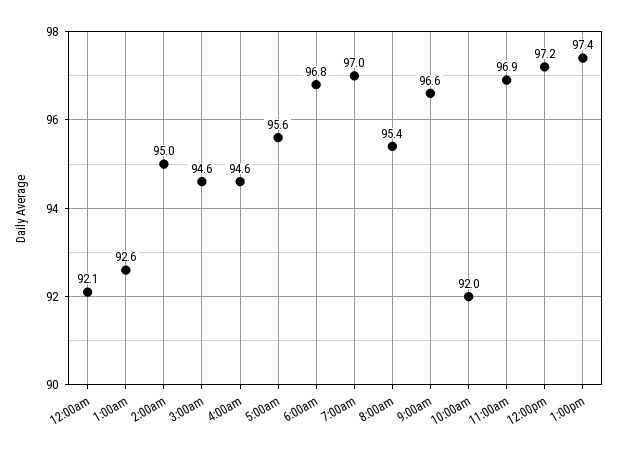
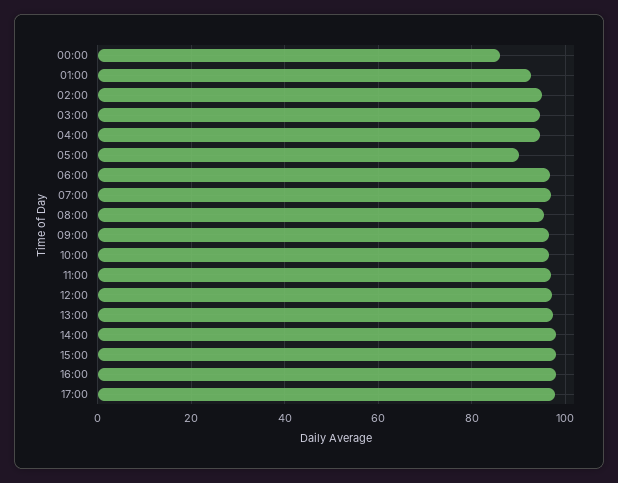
12:00am: 92.1 -> 86
5:00am: 95.6 -> 90
10:00am: 92 -> 96
14:00: none -> 98
15:00: none -> 98
16:00: none -> 98
17:00: none -> 98

